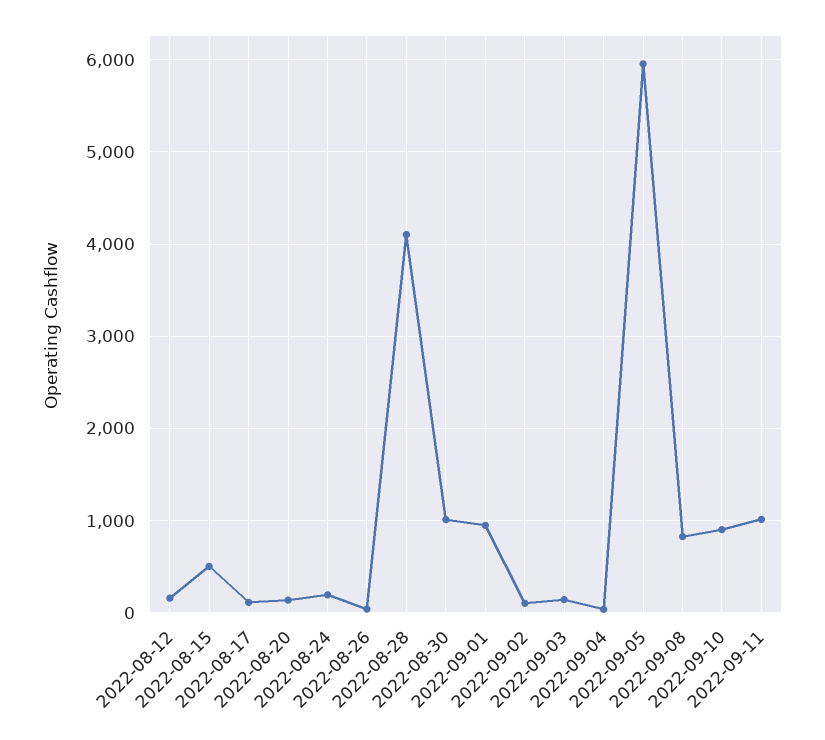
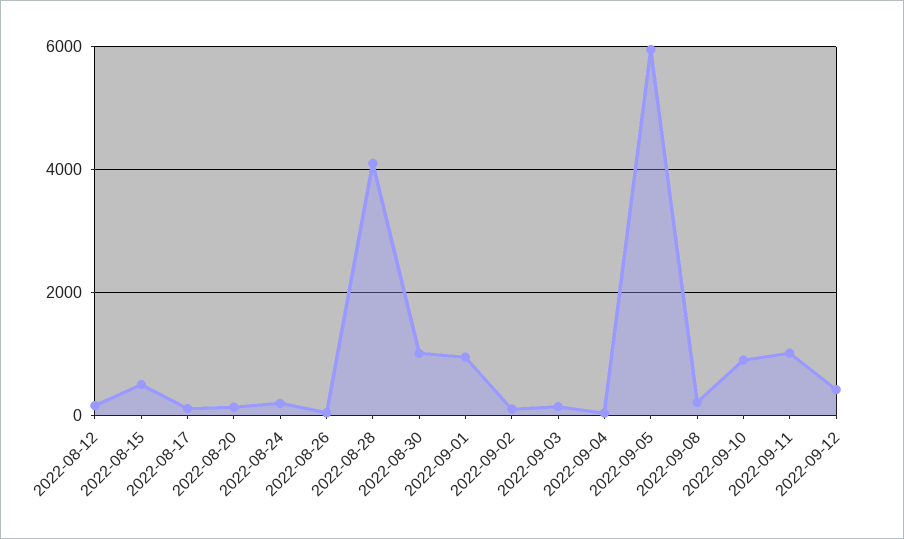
2022-09-08: 800 -> 200
2022-09-12: none -> 400

